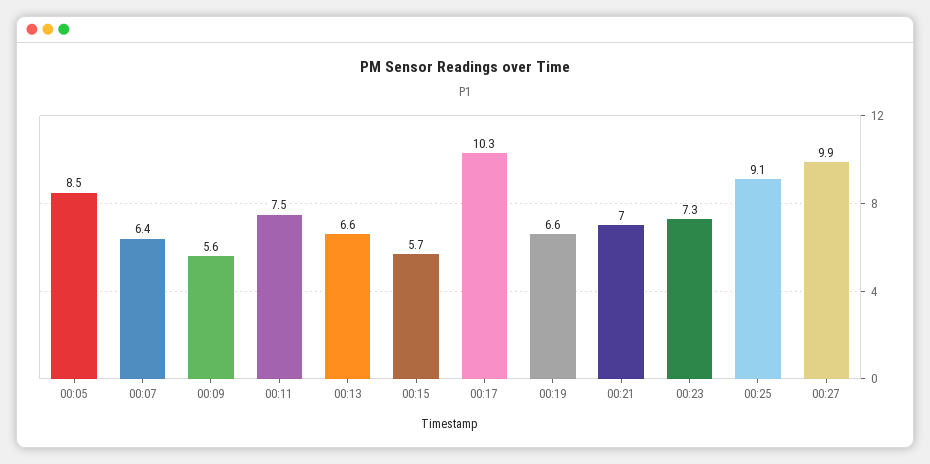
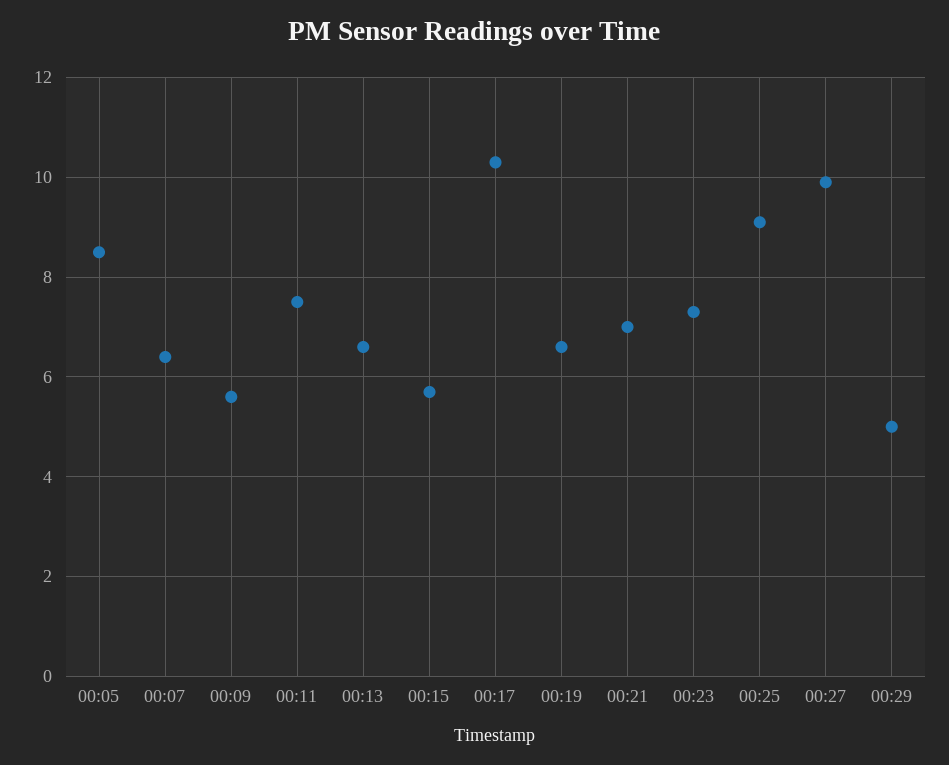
00:29: none -> 5

